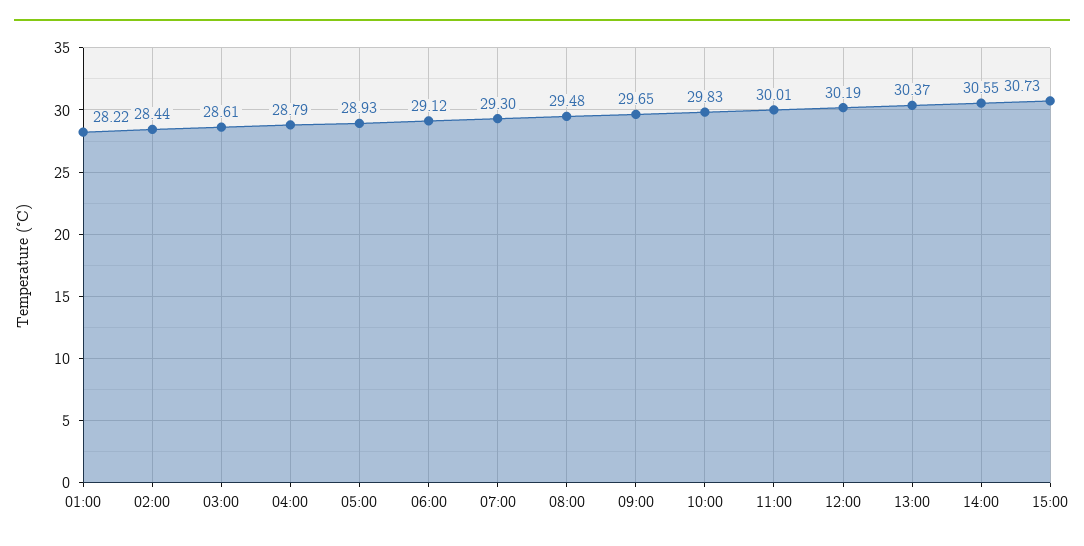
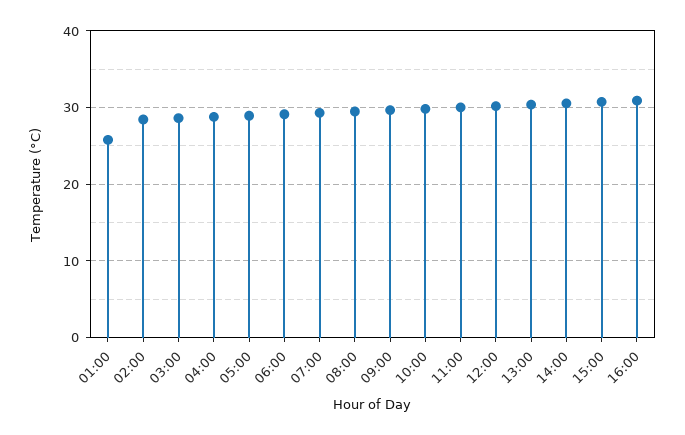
01:00: 28.22 -> 26
16:00: none -> 31

